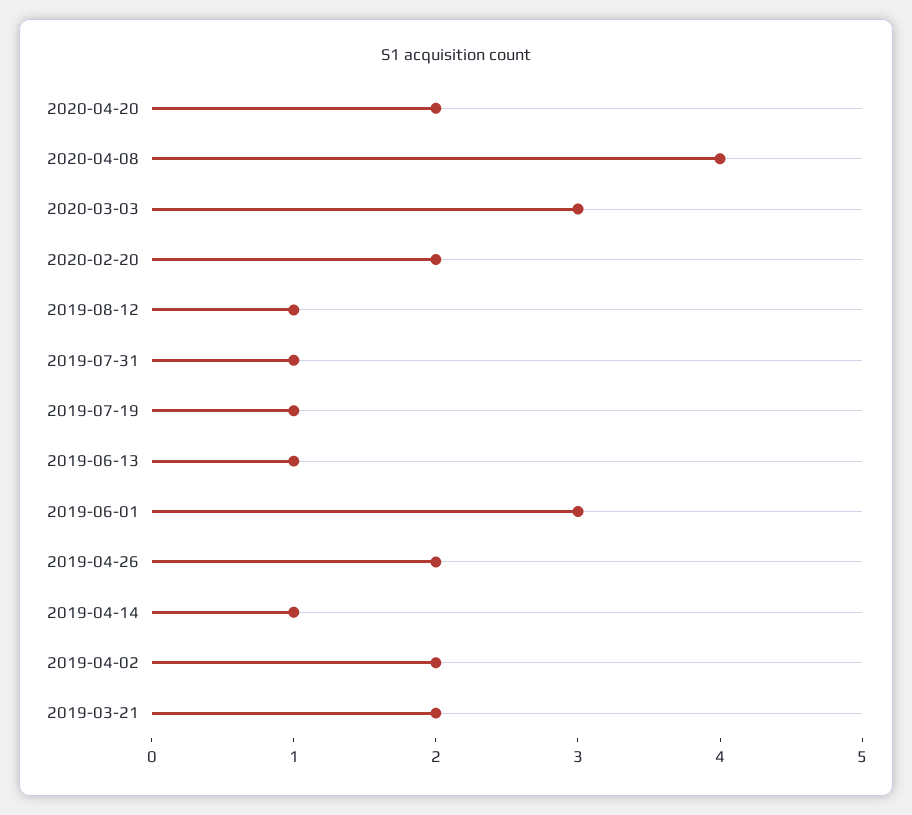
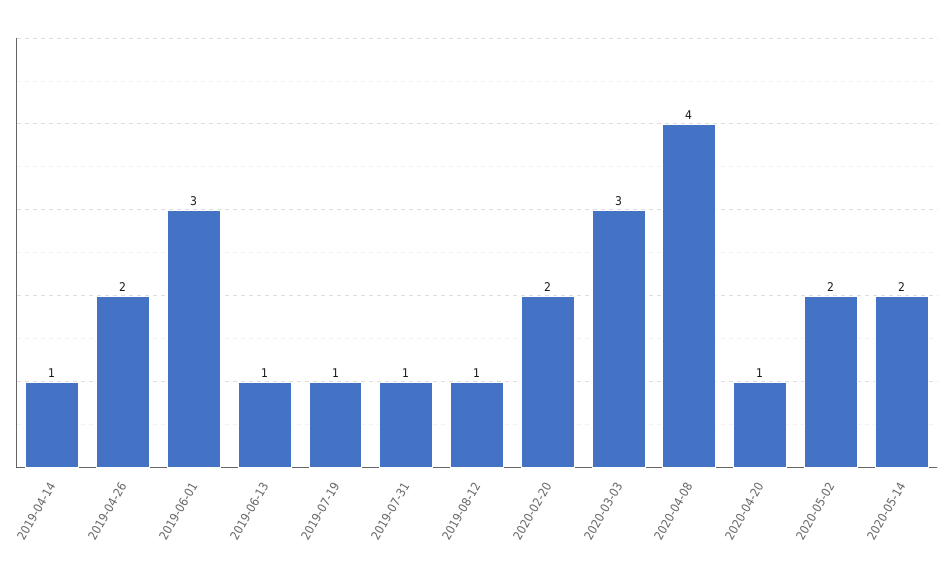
2020-04-20: 2 -> 1
2019-04-02: 2 -> none
2019-03-21: 2 -> none
2020-05-02: none -> 2
2020-05-14: none -> 2

